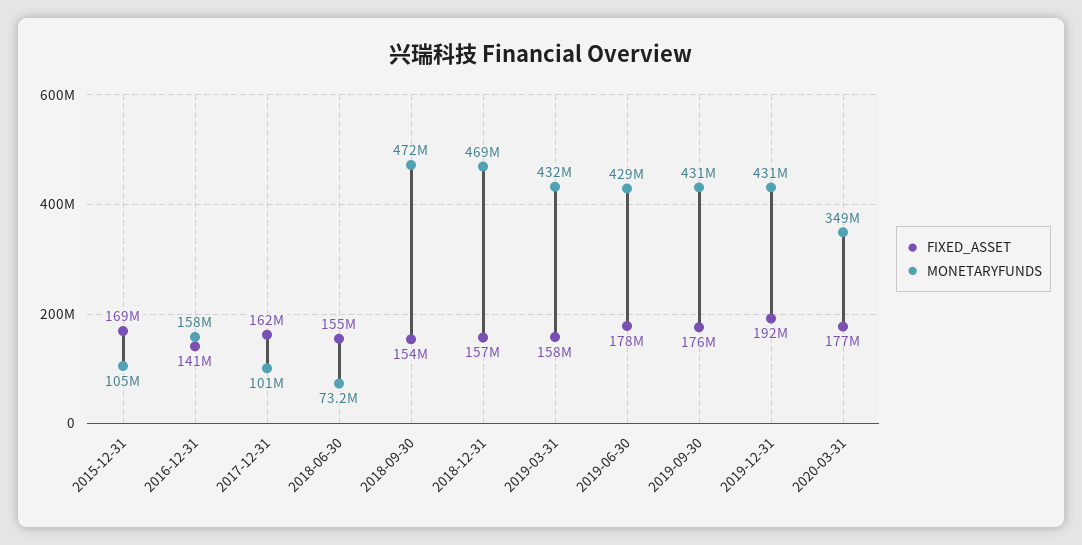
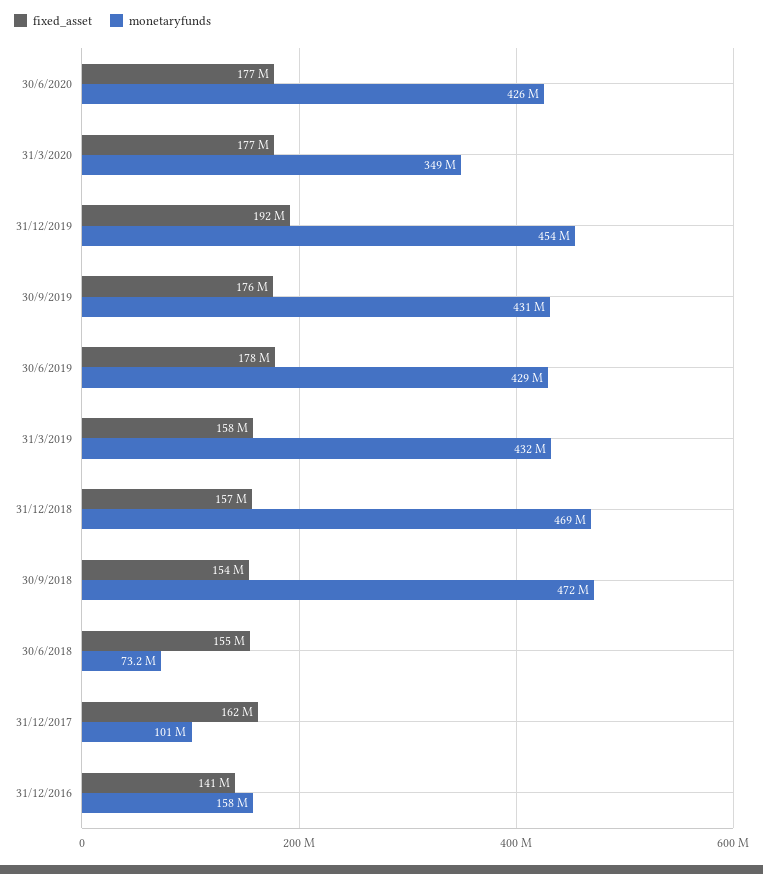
FIXED_ASSET, 2015-12-31: 169000000 -> none
MONETARYFUNDS, 2015-12-31: 105000000 -> none
MONETARYFUNDS, 2019-12-31: 431000000 -> 454000000
FIXED_ASSET, 30/6/2020: none -> 177000000
MONETARYFUNDS, 30/6/2020: none -> 426000000

